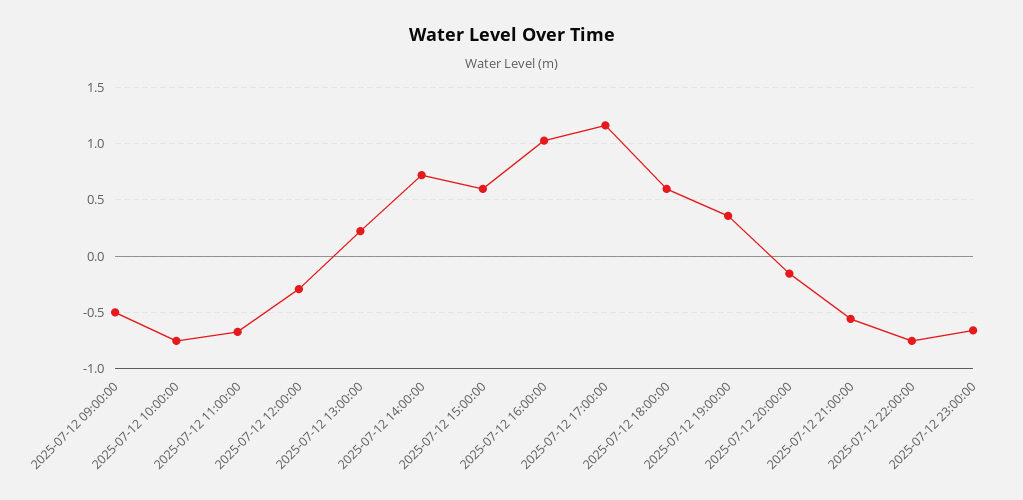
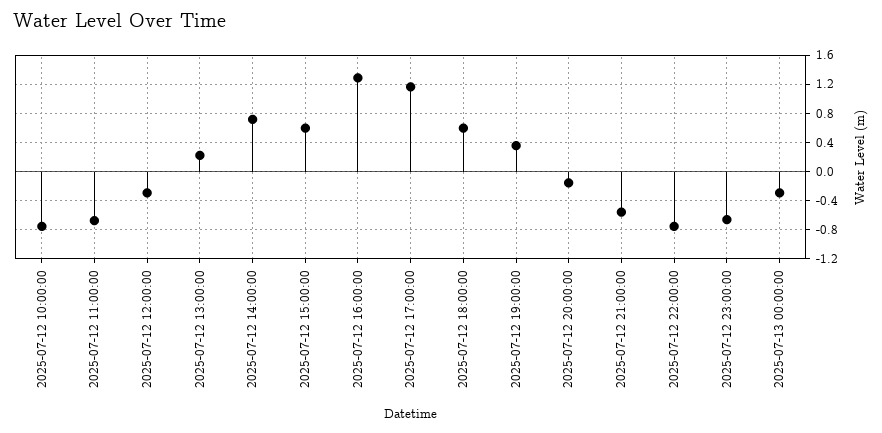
2025-07-12 09:00:00: -0.5 -> none
2025-07-12 16:00:00: 1 -> 1.3
2025-07-13 00:00:00: none -> -0.3

